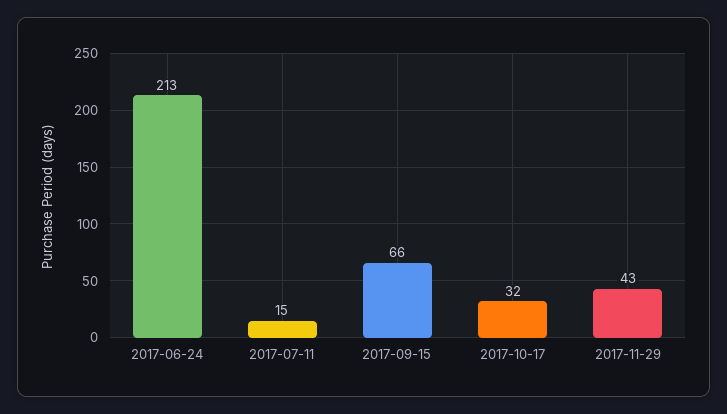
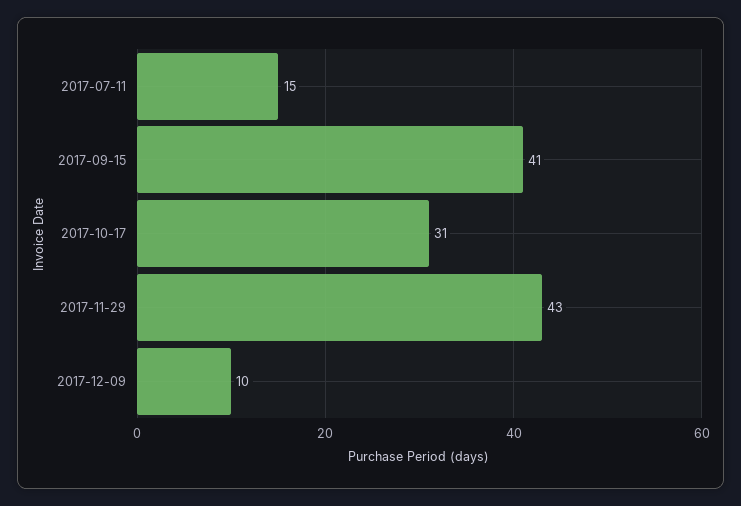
2017-06-24: 213 -> none
2017-09-15: 66 -> 41
2017-10-17: 32 -> 31
2017-12-09: none -> 10

